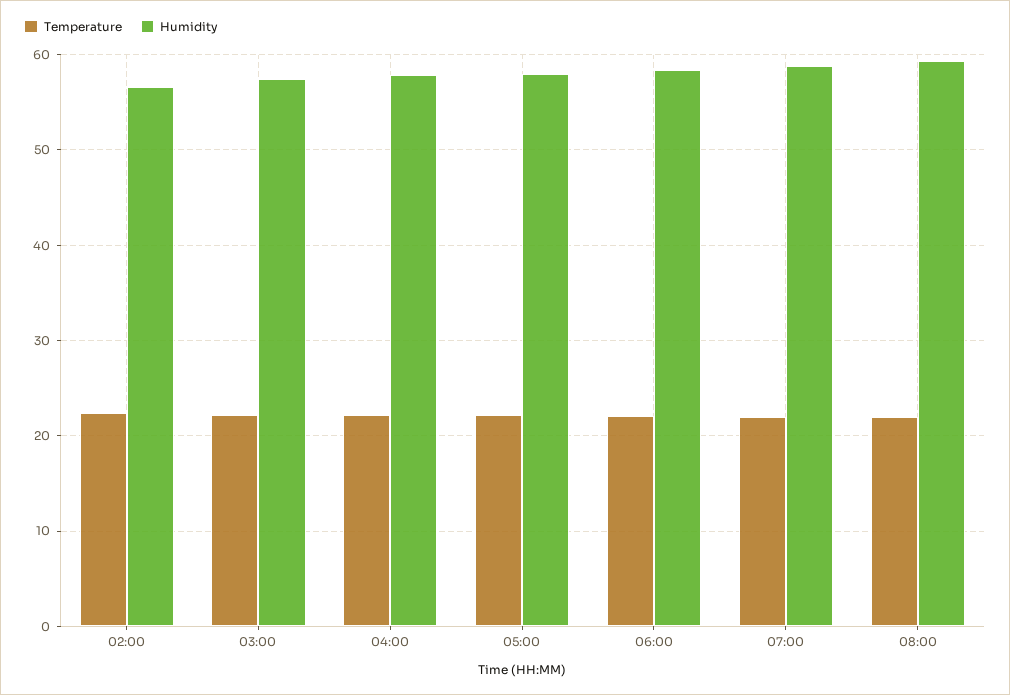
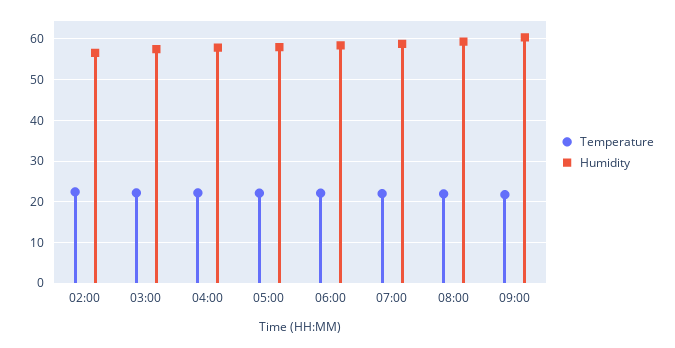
Temperature, 09:00: none -> 22
Humidity, 09:00: none -> 60

